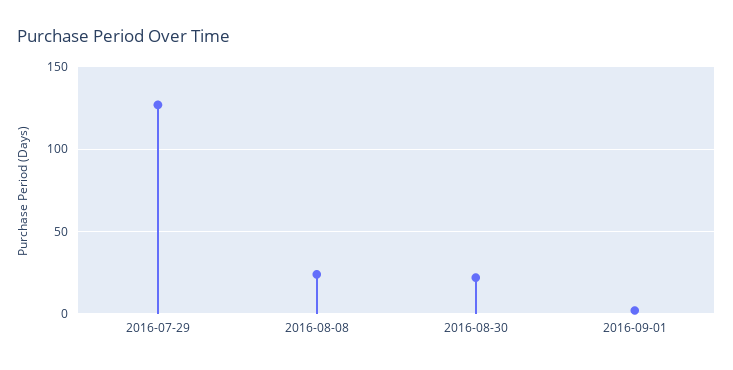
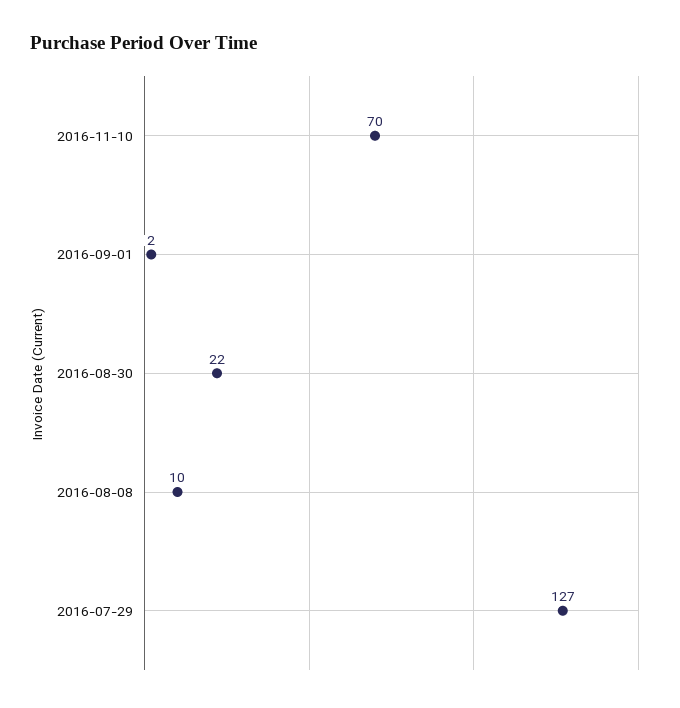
2016-08-08: 25 -> 10
2016-11-10: none -> 70

